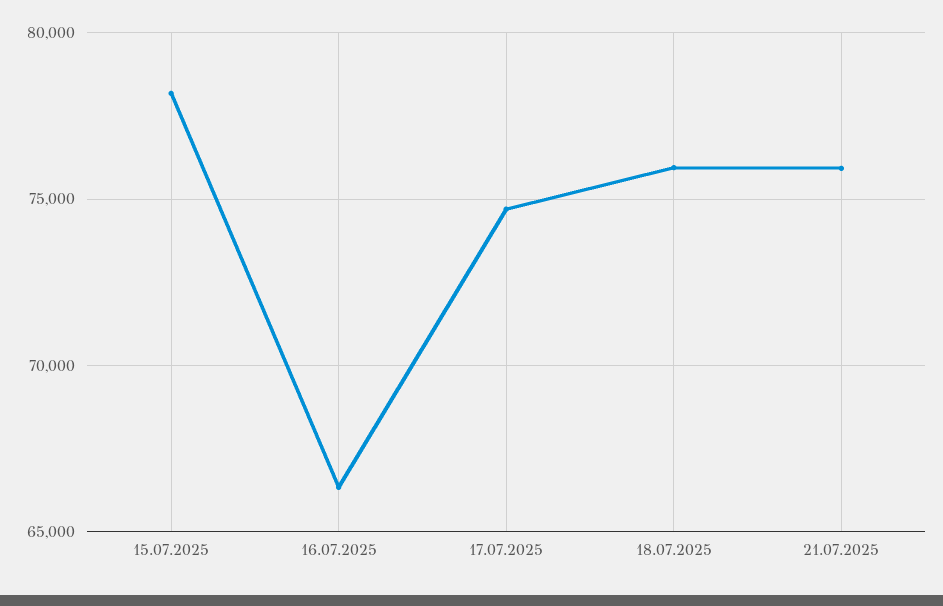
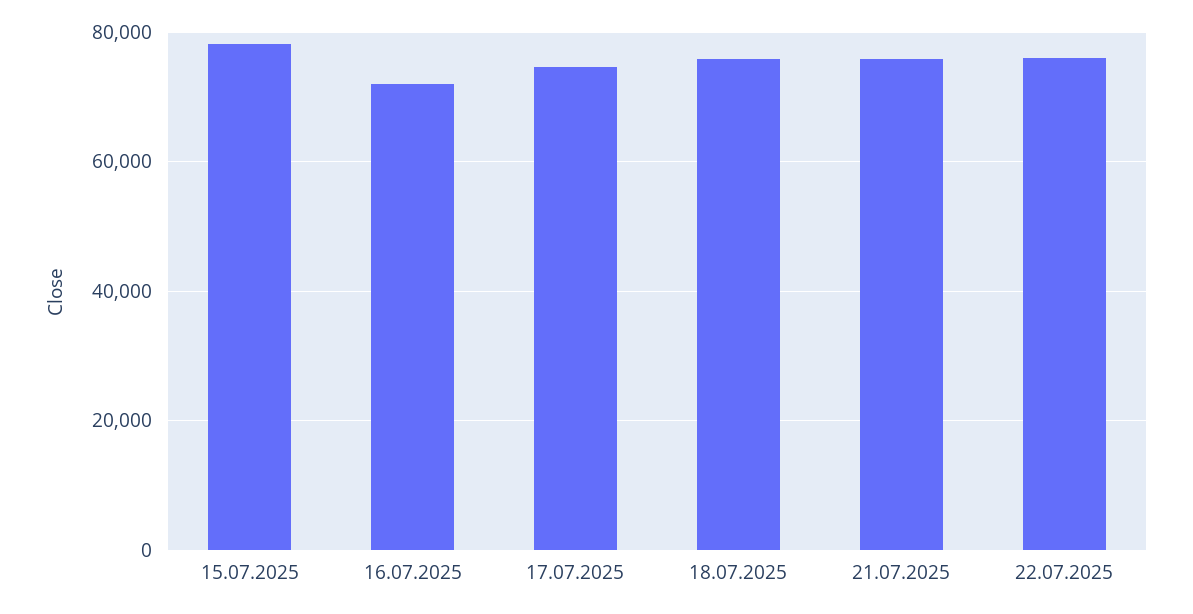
16.07.2025: 66500 -> 72000
22.07.2025: none -> 76000

